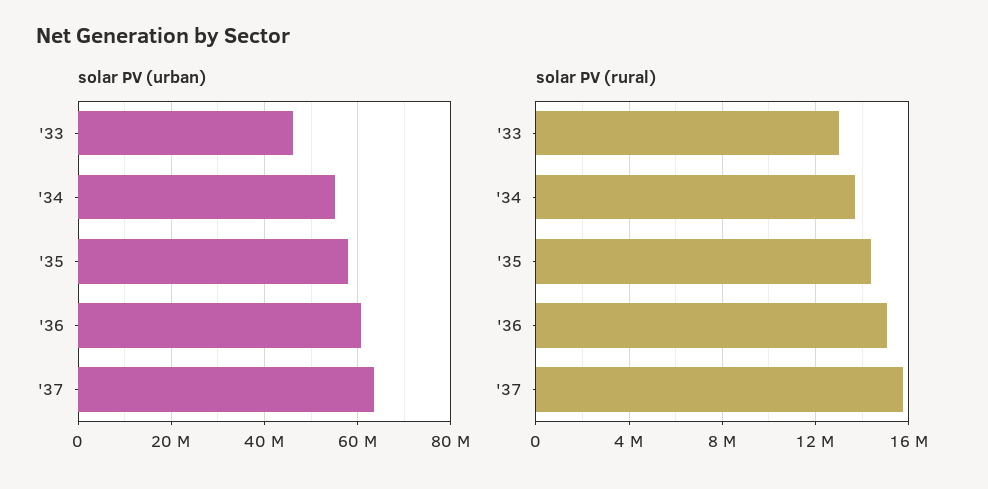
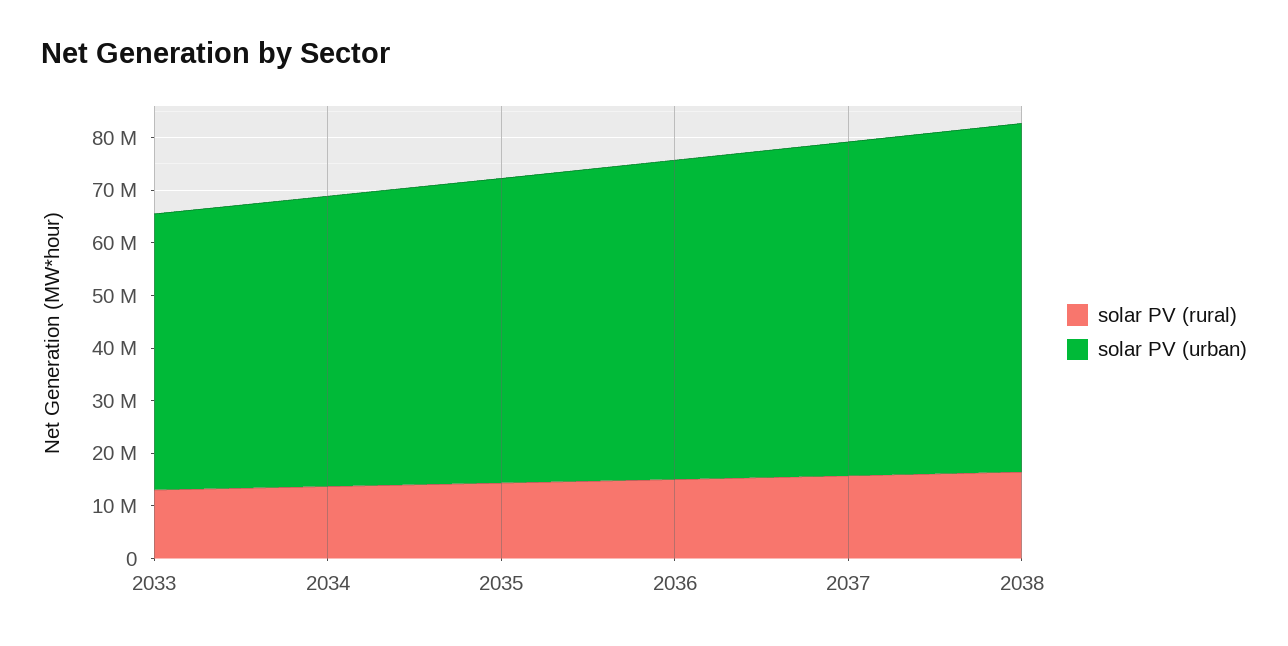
solar PV (urban), '33: 46000000 -> 52000000
solar PV (rural), 2038: none -> 16000000
solar PV (urban), 2038: none -> 66000000

